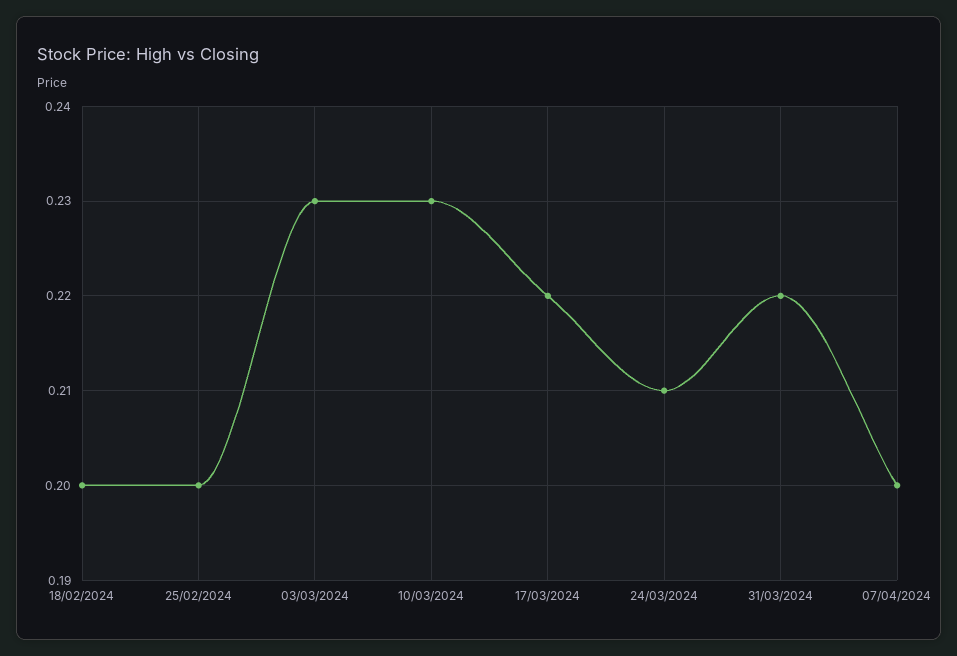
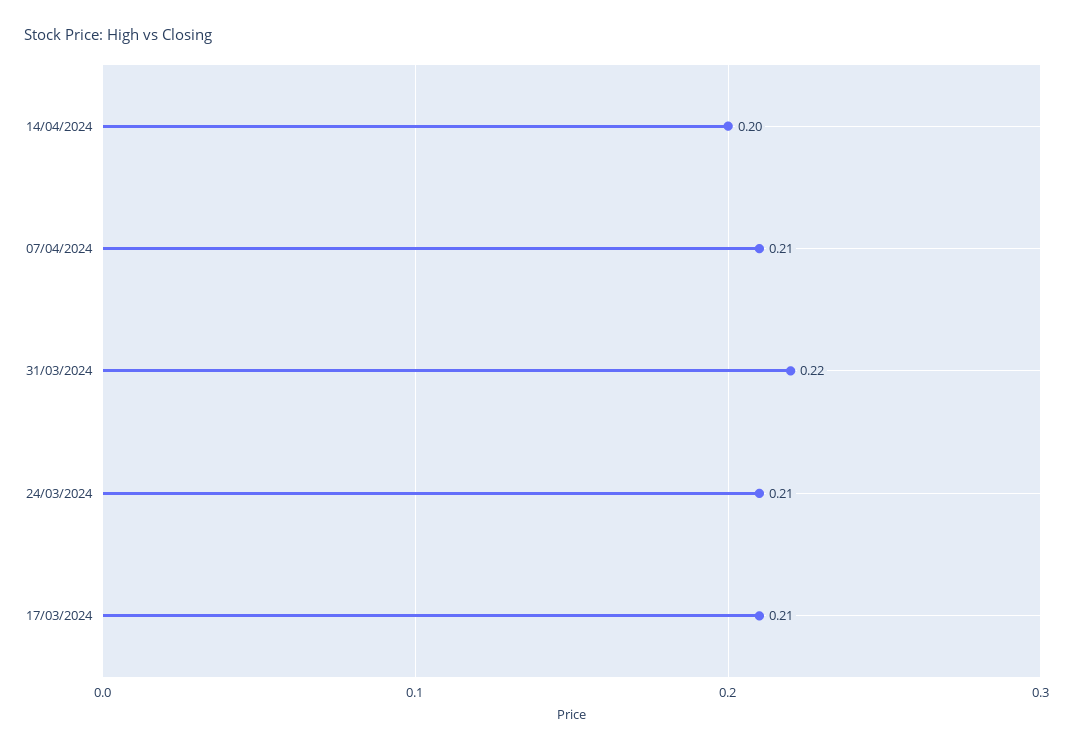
18/02/2024: 0.2 -> none
25/02/2024: 0.2 -> none
03/03/2024: 0.23 -> none
10/03/2024: 0.23 -> none
17/03/2024: 0.22 -> 0.21
07/04/2024: 0.2 -> 0.21
14/04/2024: none -> 0.2

